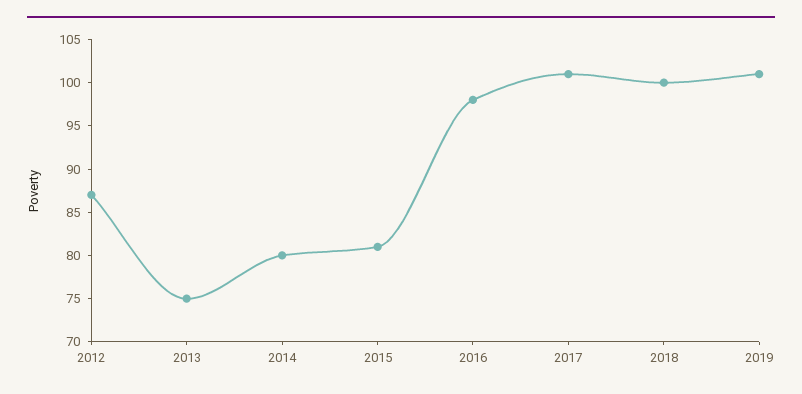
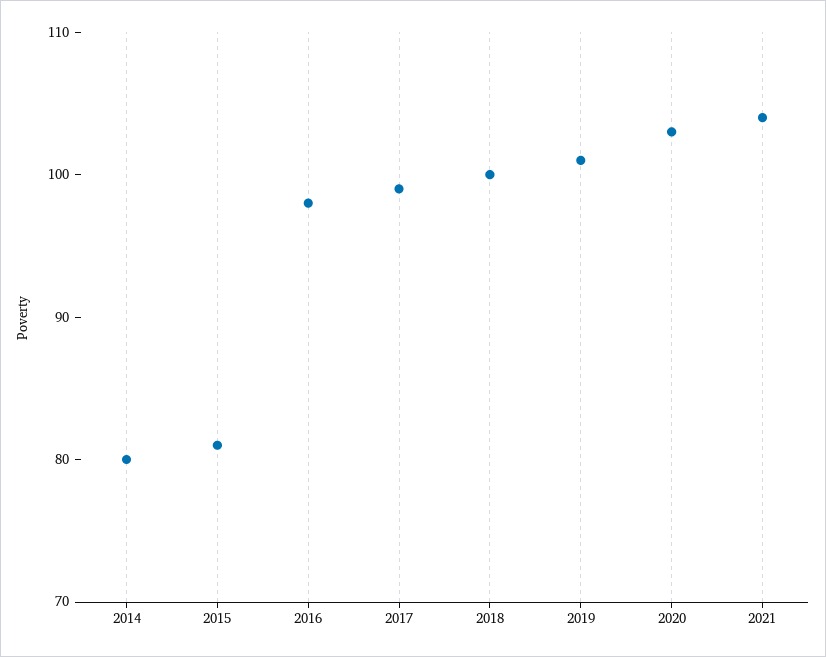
2012: 87 -> none
2013: 75 -> none
2017: 101 -> 99
2020: none -> 103
2021: none -> 104

